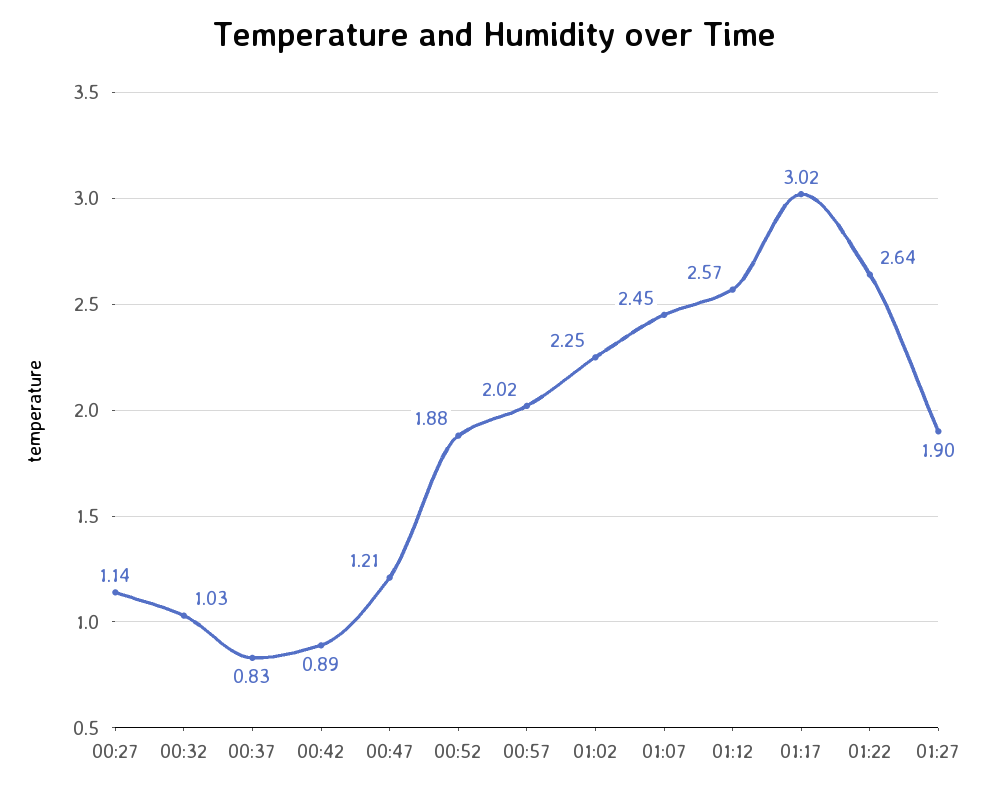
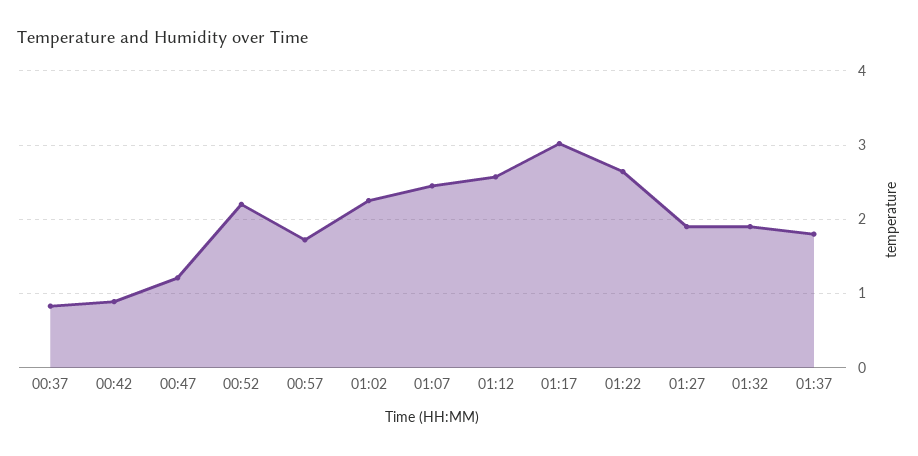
00:27: 1.14 -> none
00:32: 1.03 -> none
00:52: 1.88 -> 2.2
00:57: 2.02 -> 1.7
01:32: none -> 1.9
01:37: none -> 1.8

